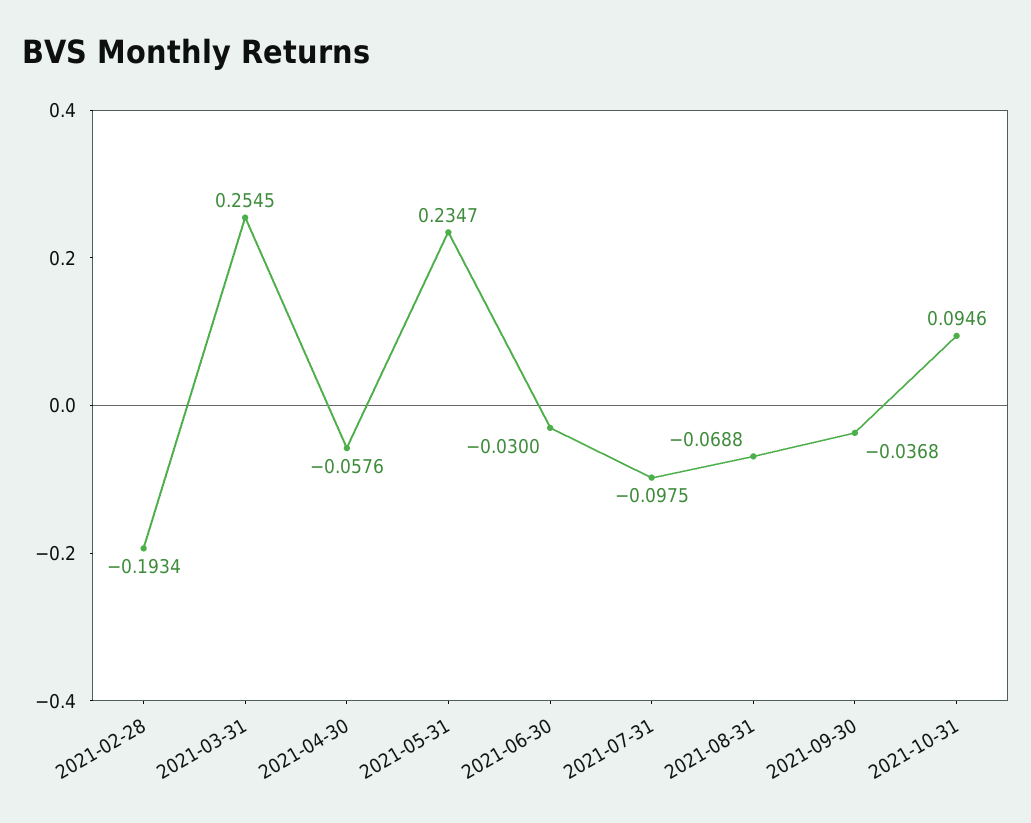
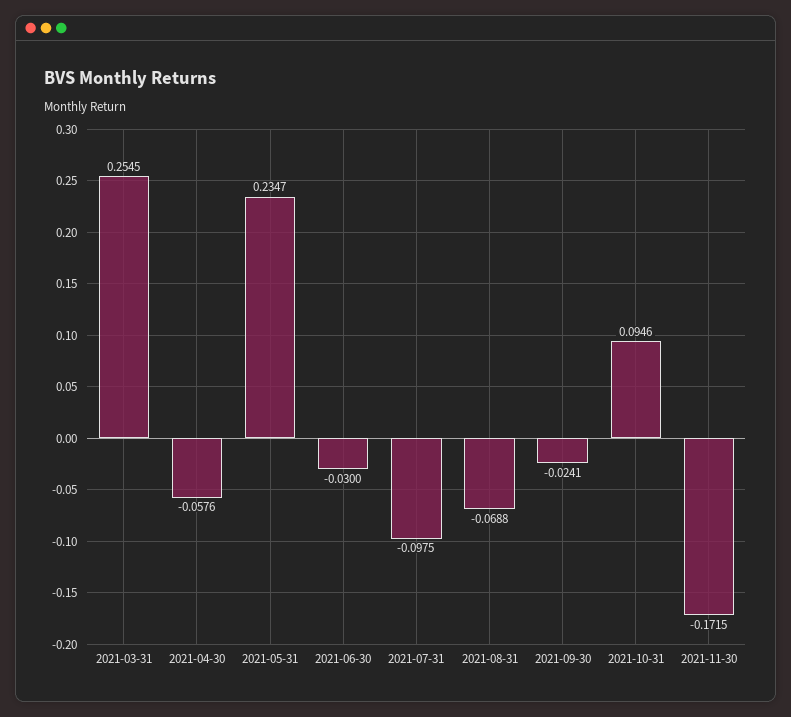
2021-02-28: -0.1934 -> none
2021-09-30: -0.0368 -> -0.0241
2021-11-30: none -> -0.1715

